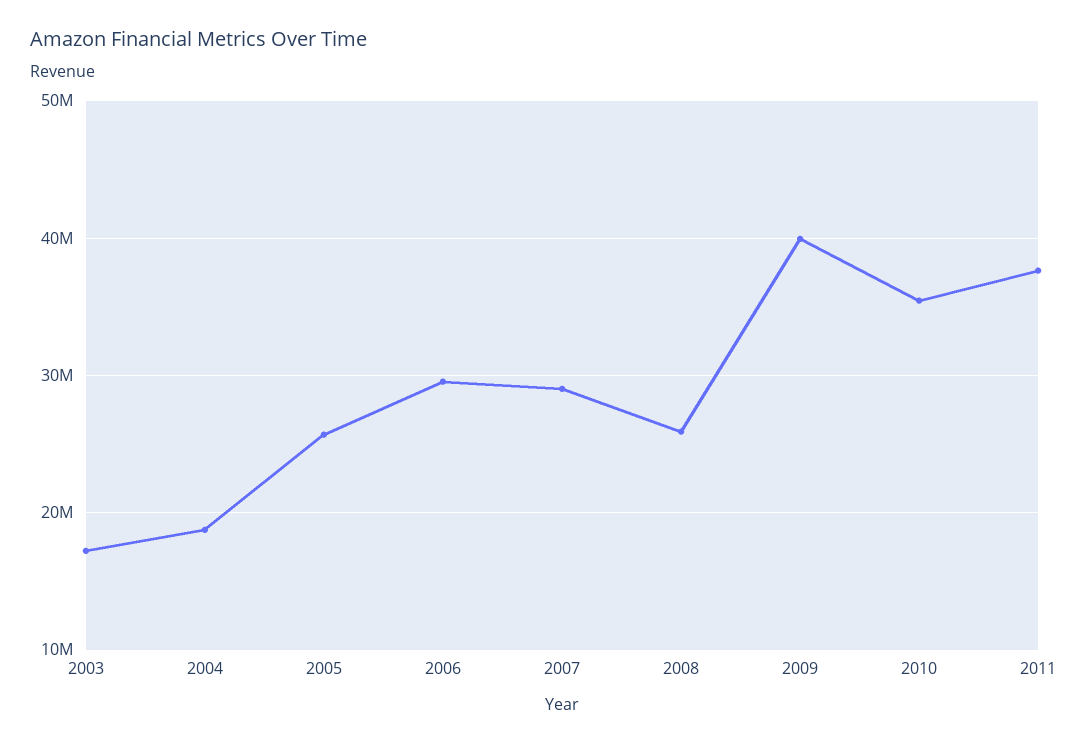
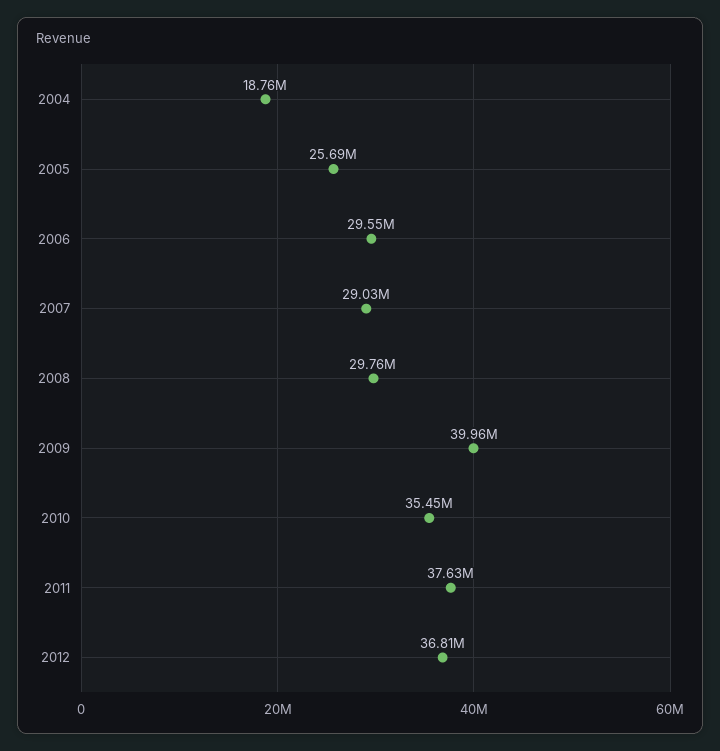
2003: 17000000 -> none
2008: 26000000 -> 29760000
2012: none -> 36810000

